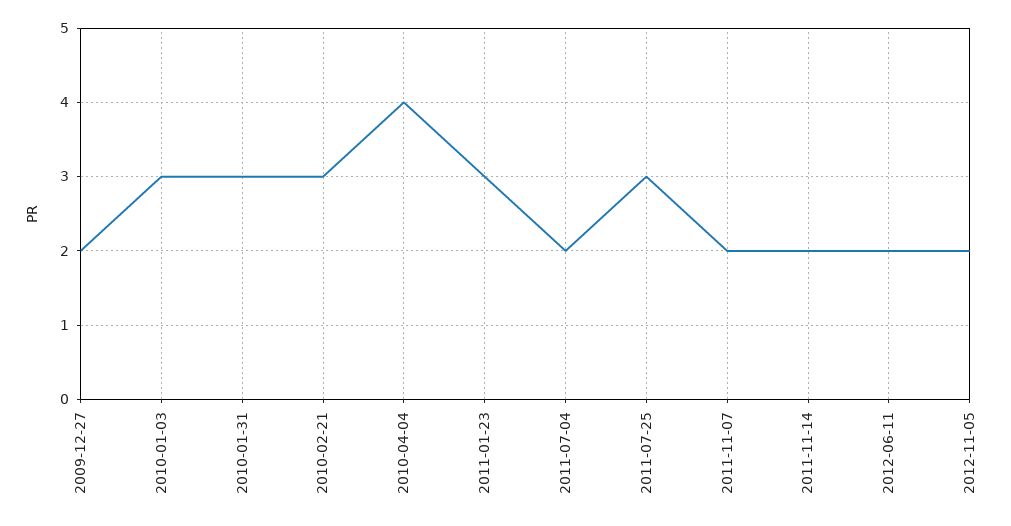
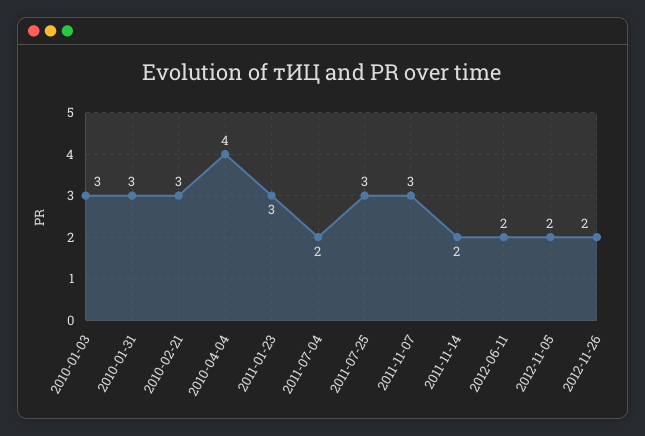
2009-12-27: 2 -> none
2011-11-07: 2 -> 3
2012-11-26: none -> 2

